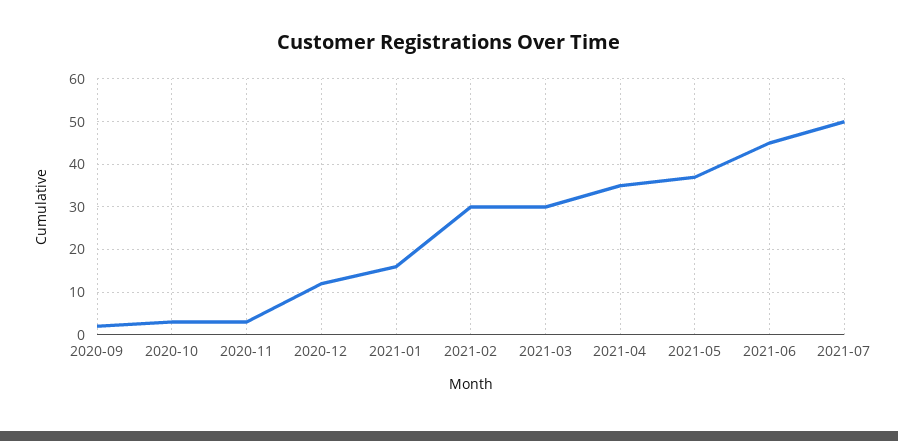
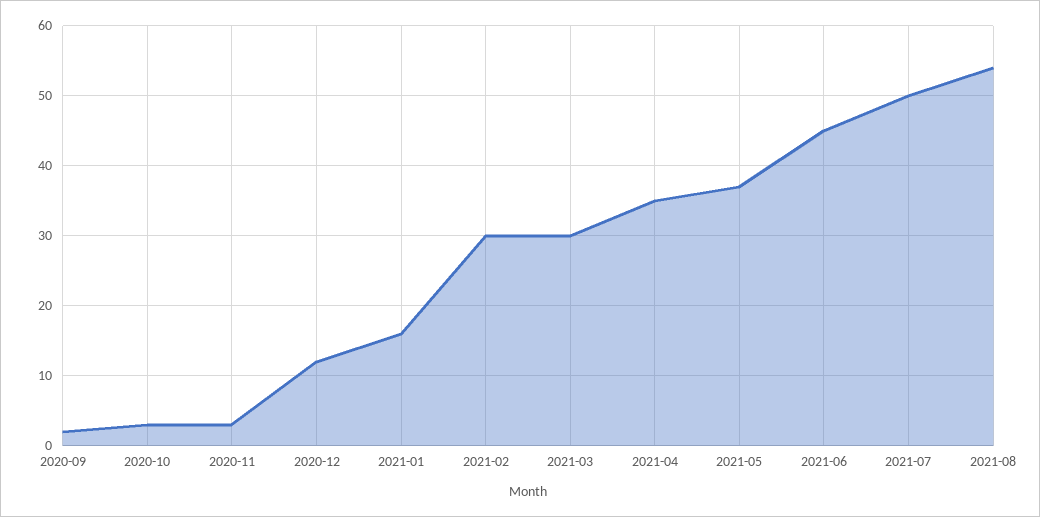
2021-08: none -> 54

